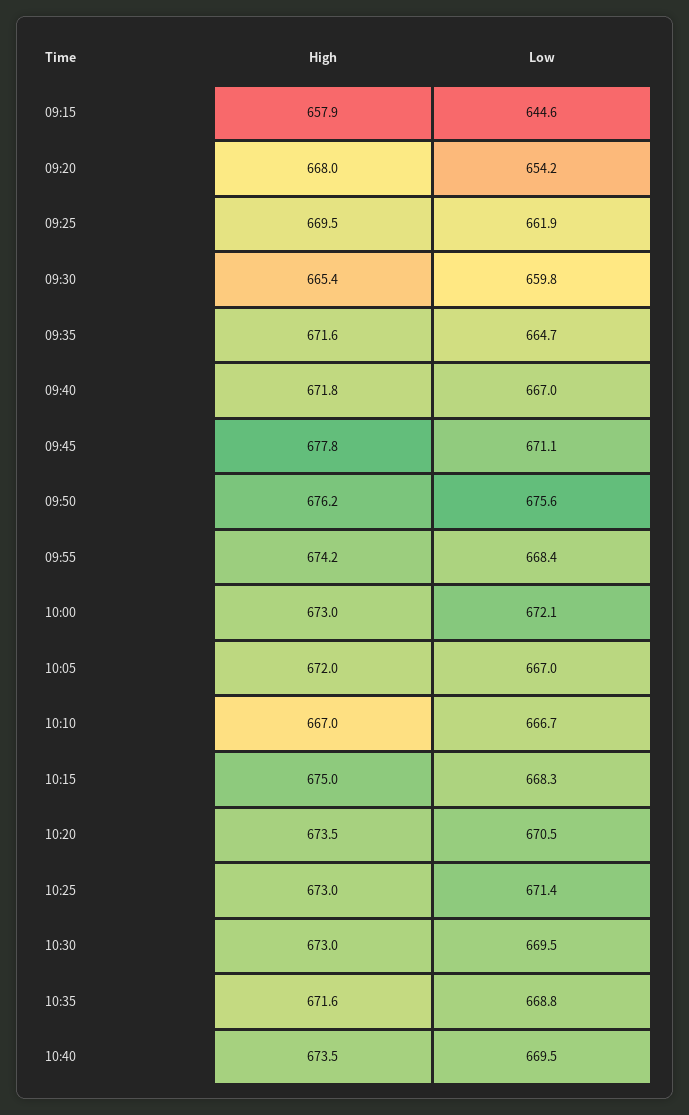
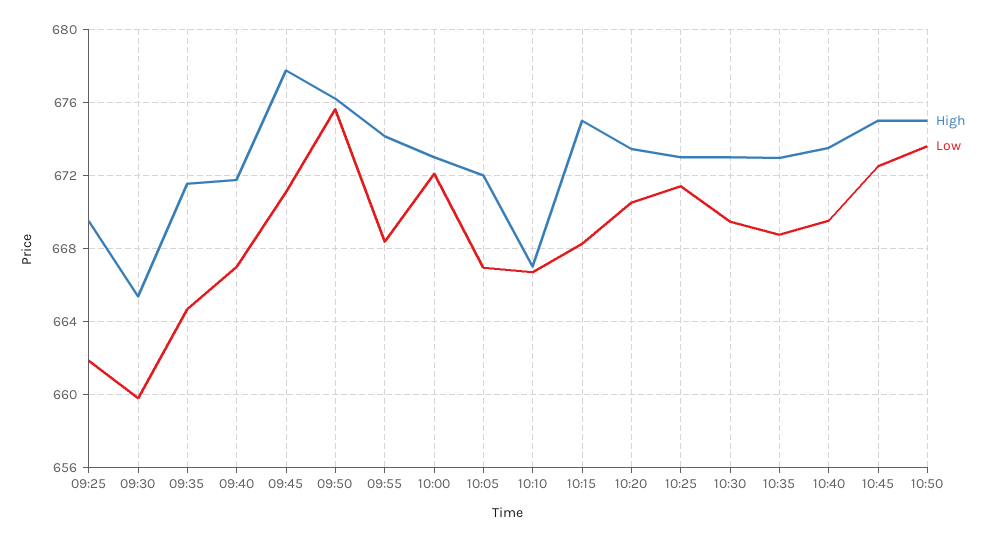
High, 09:15: 657.9 -> none
Low, 09:15: 644.6 -> none
High, 09:20: 668 -> none
Low, 09:20: 654.2 -> none
High, 10:35: 671.6 -> 673
High, 10:45: none -> 675
Low, 10:45: none -> 672.5
High, 10:50: none -> 675
Low, 10:50: none -> 673.5

